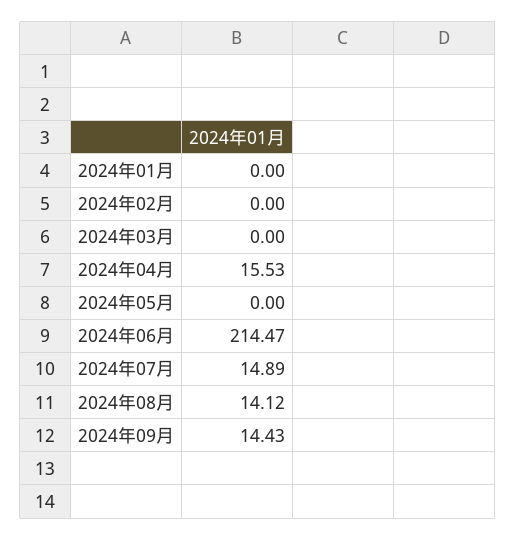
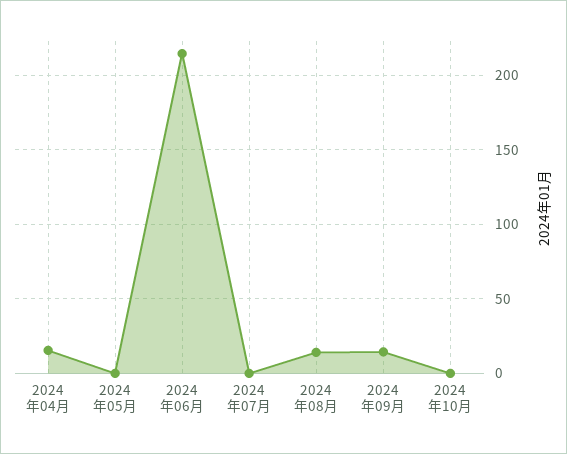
2024年01月: 0 -> none
2024年02月: 0 -> none
2024年03月: 0 -> none
2024年07月: 14.89 -> 0
2024年10月: none -> 0

